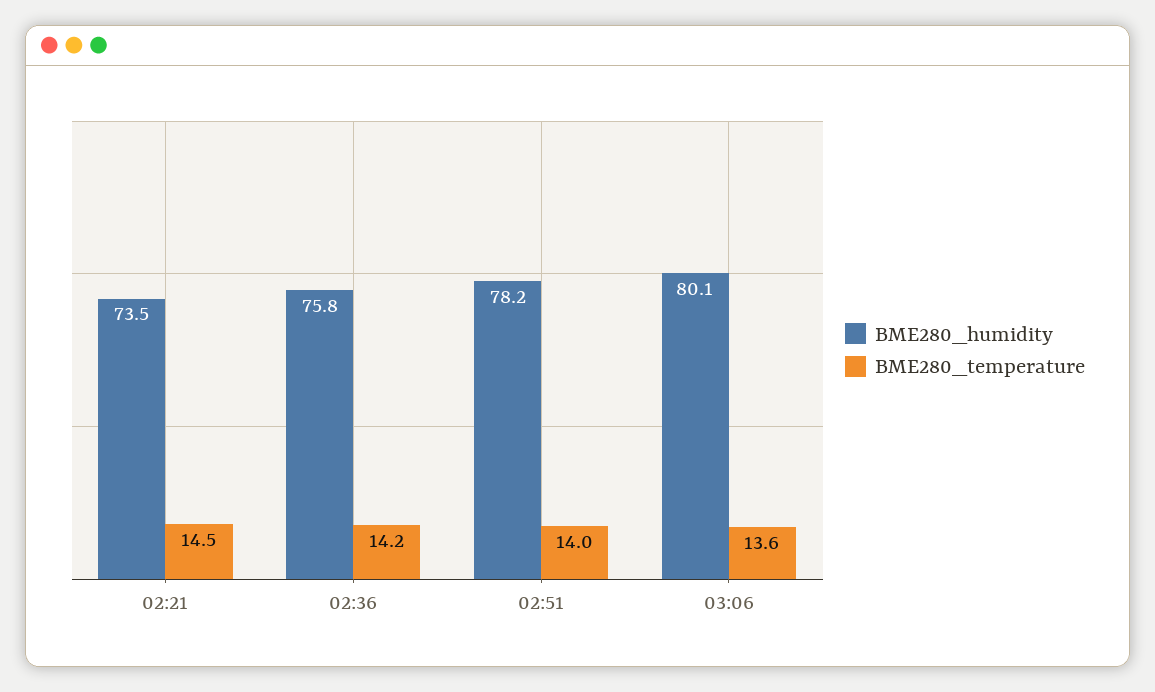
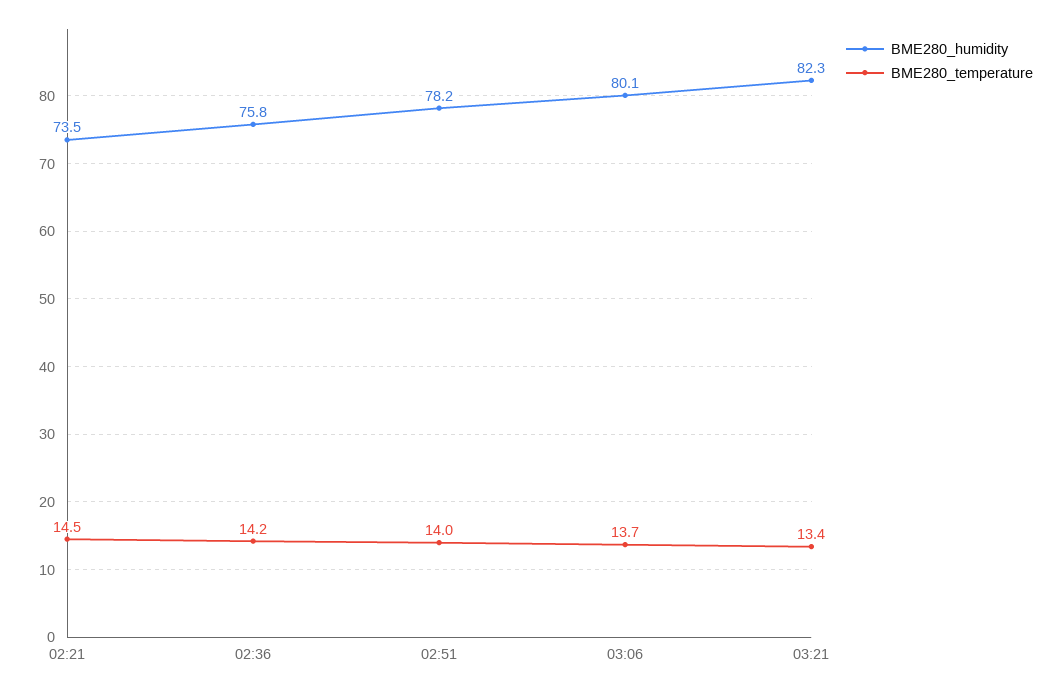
BME280_temperature, 03:06: 13.6 -> 13.7
BME280_humidity, 03:21: none -> 82.3
BME280_temperature, 03:21: none -> 13.4

